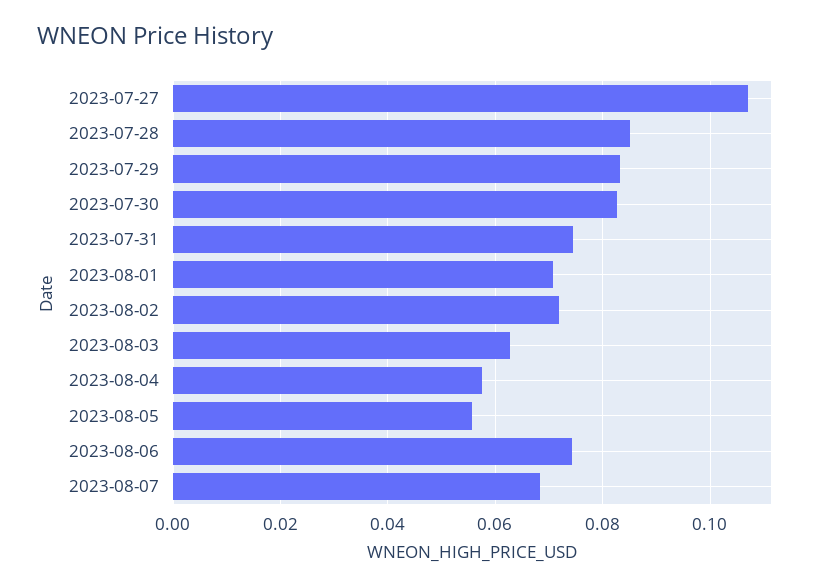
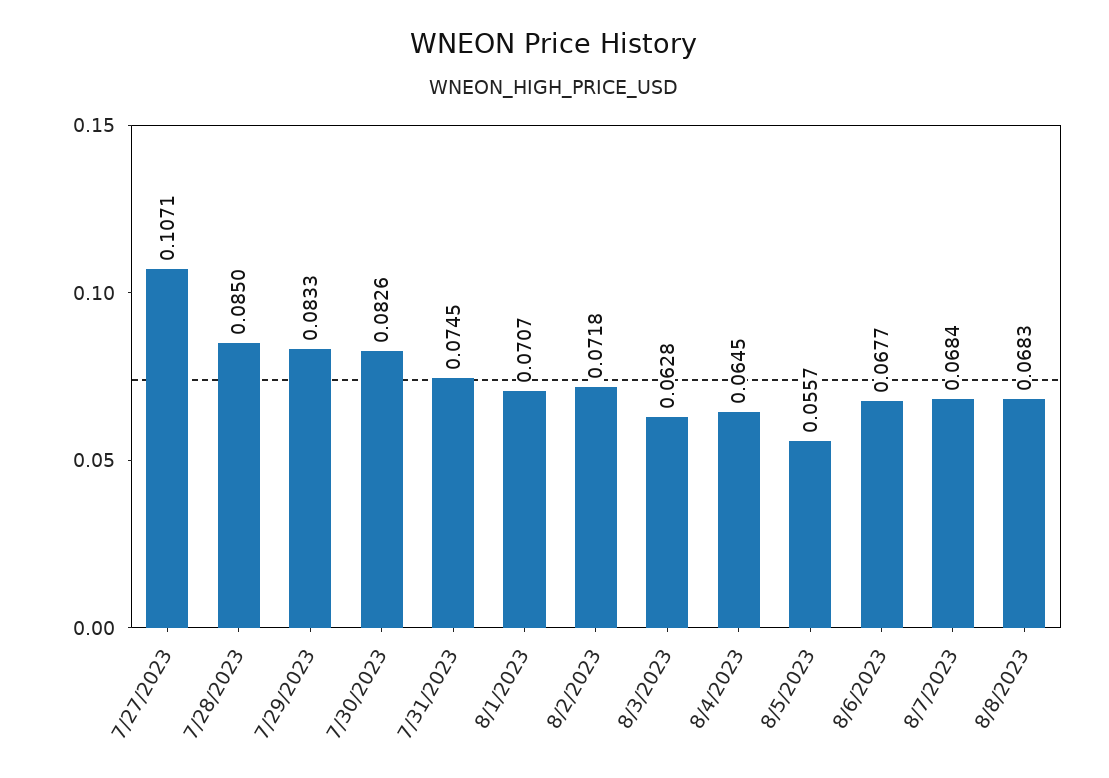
2023-08-04: 0.058 -> 0.0645
2023-08-06: 0.074 -> 0.0677
8/8/2023: none -> 0.0683

